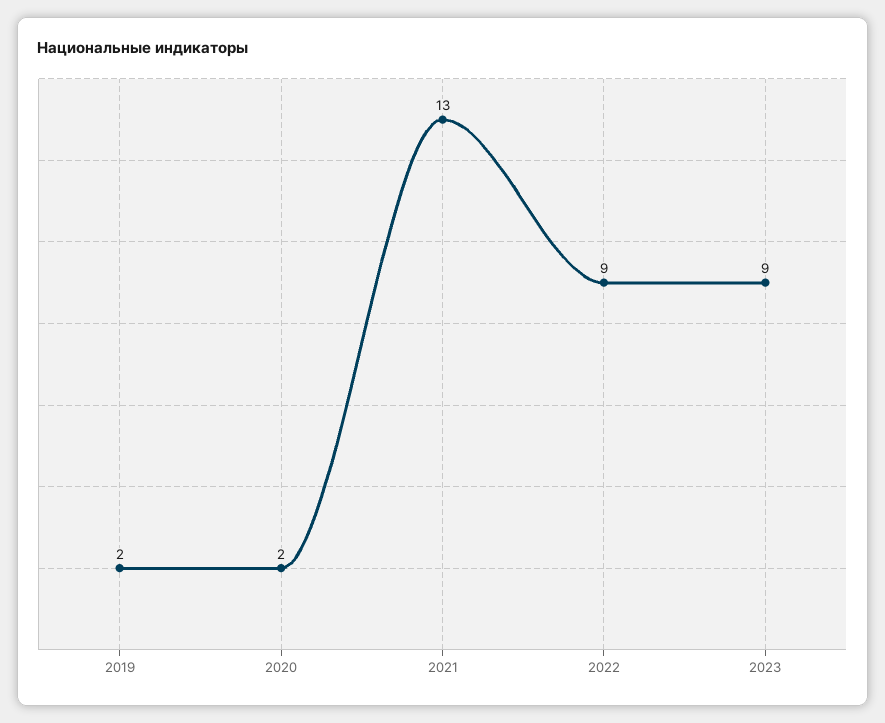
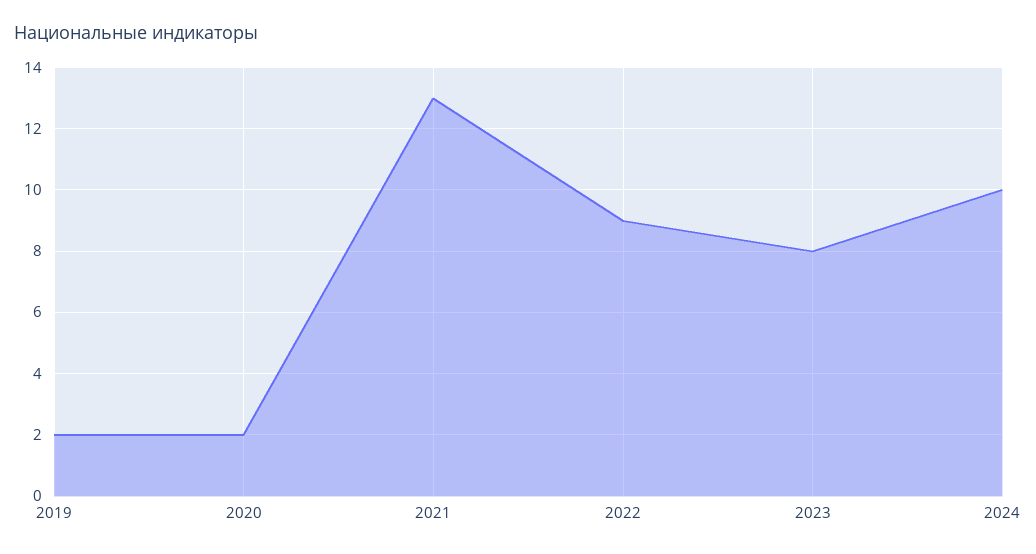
2023: 9 -> 8
2024: none -> 10

